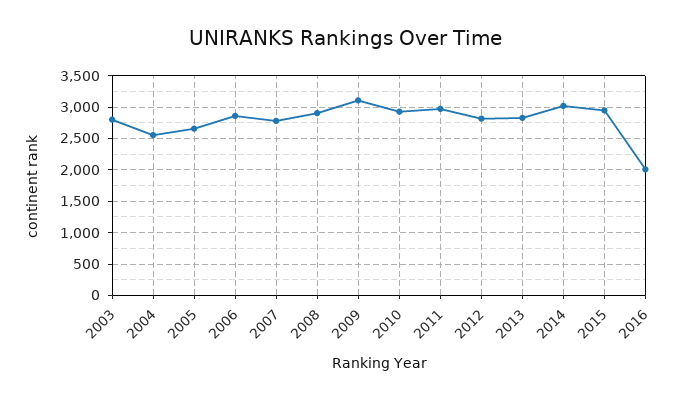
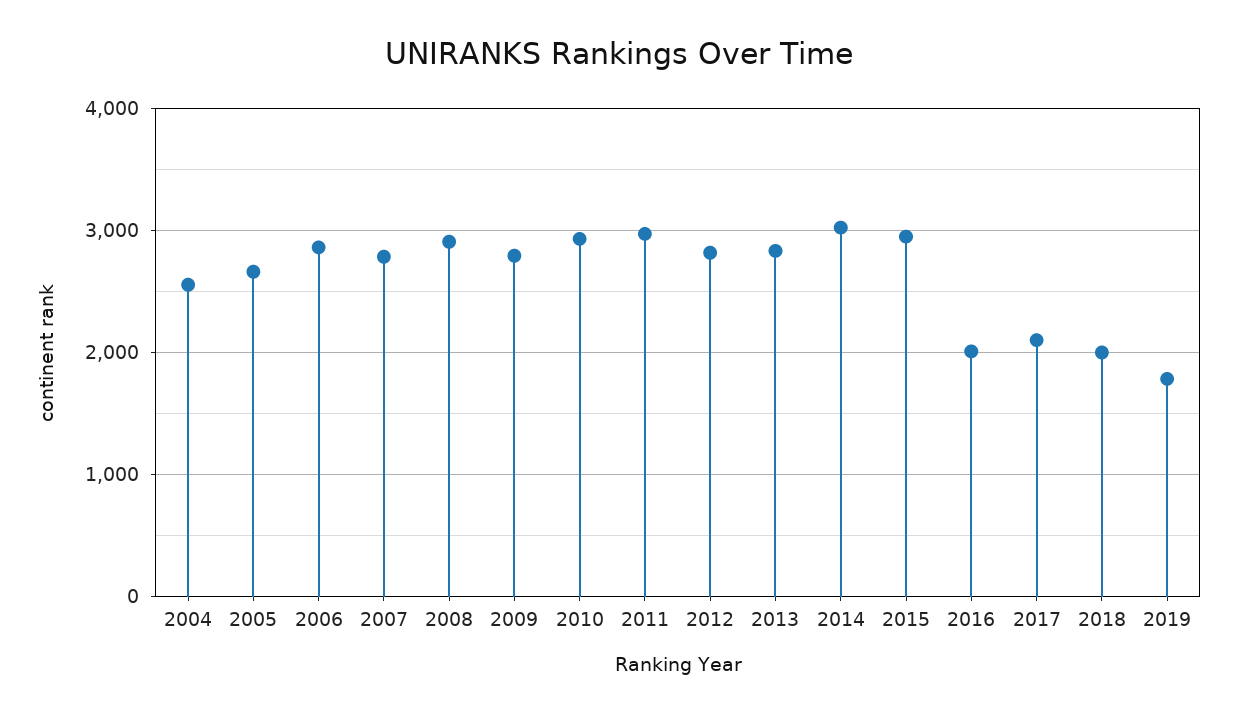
2003: 2800 -> none
2009: 3100 -> 2800
2017: none -> 2100
2018: none -> 2000
2019: none -> 1800

